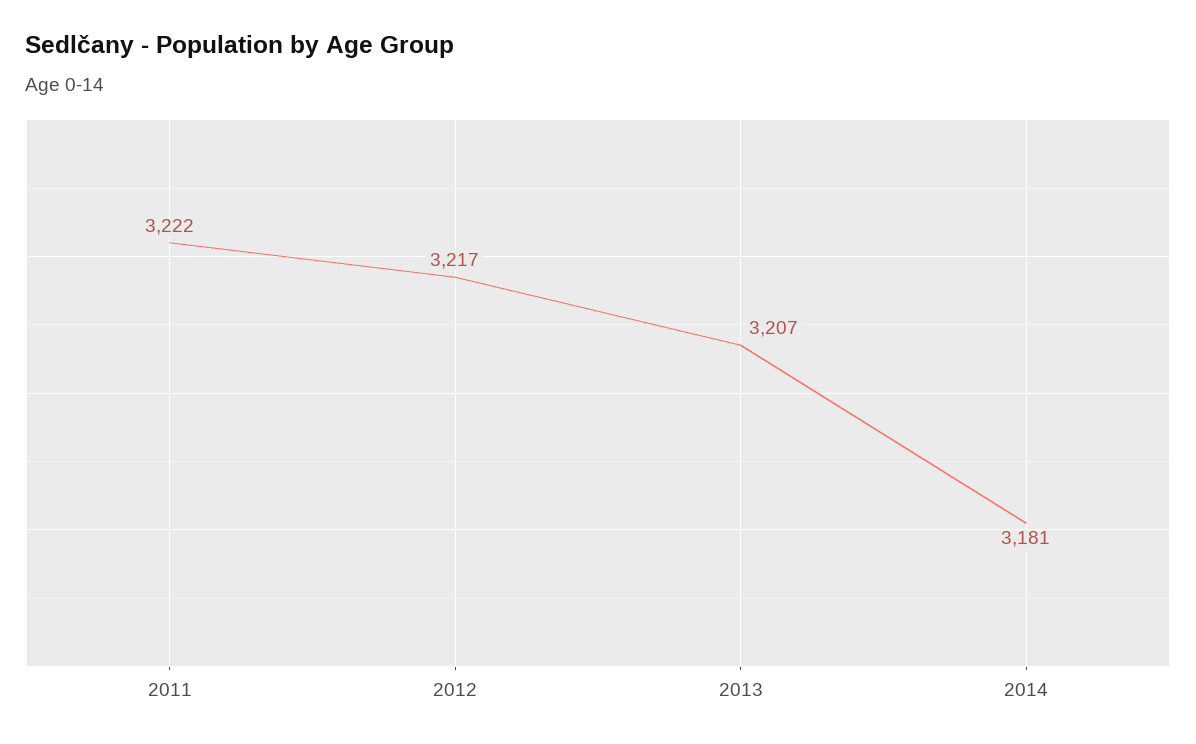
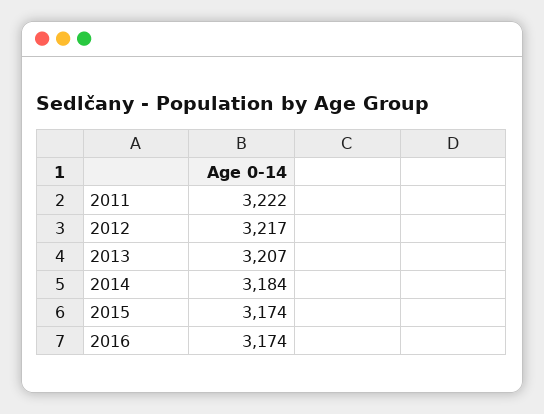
2014: 3181 -> 3184
2015: none -> 3174
2016: none -> 3174

